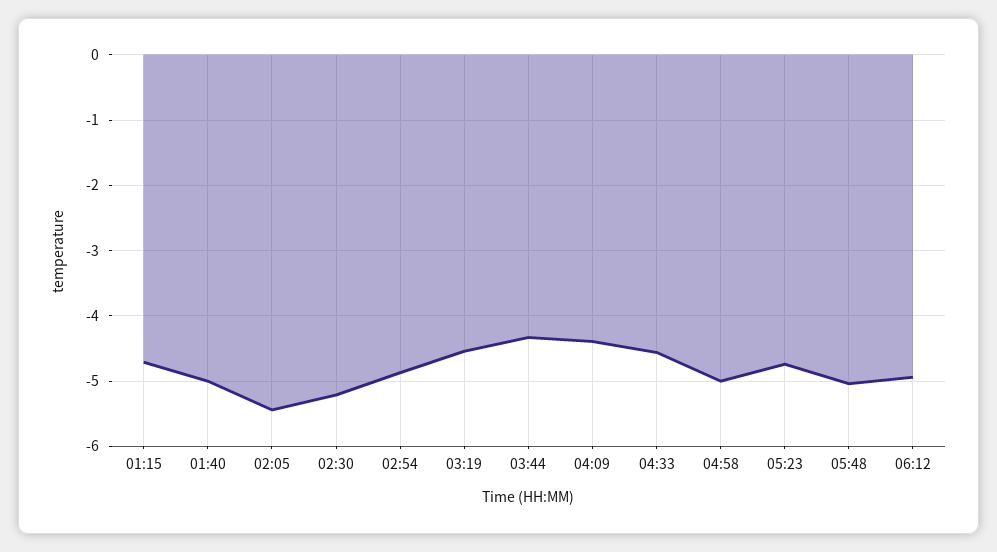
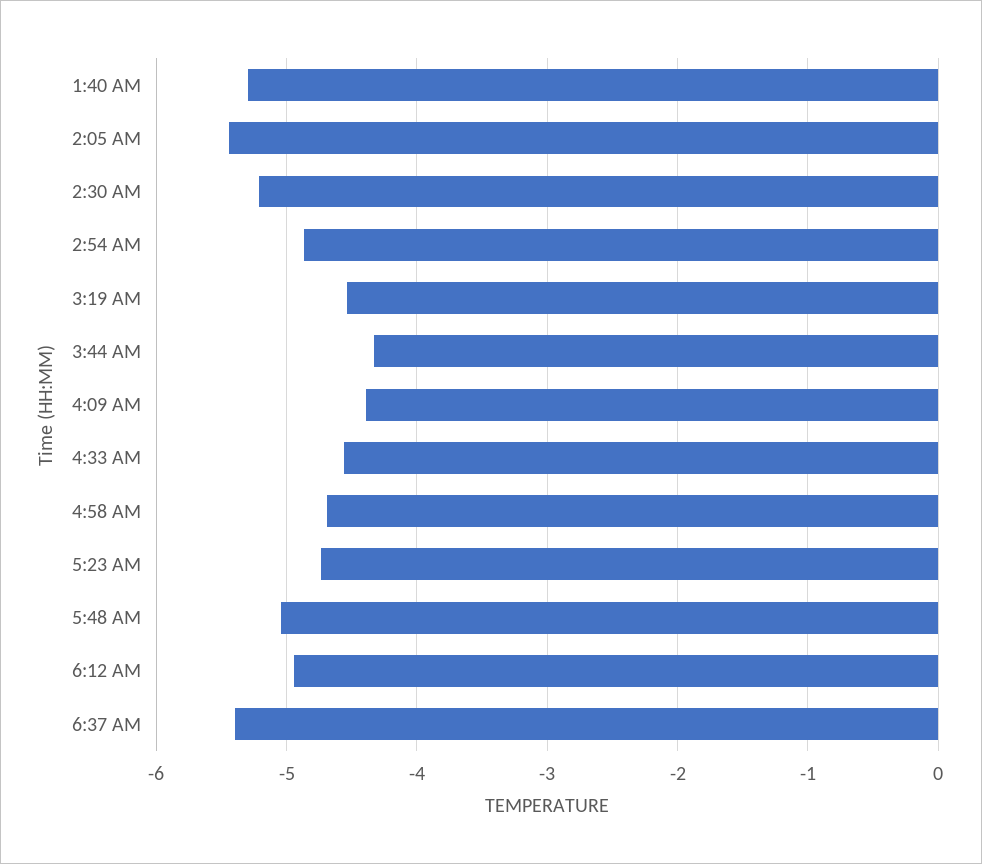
01:15: -4.7 -> none
01:40: -5 -> -5.3
04:58: -5 -> -4.7
6:37 AM: none -> -5.4

